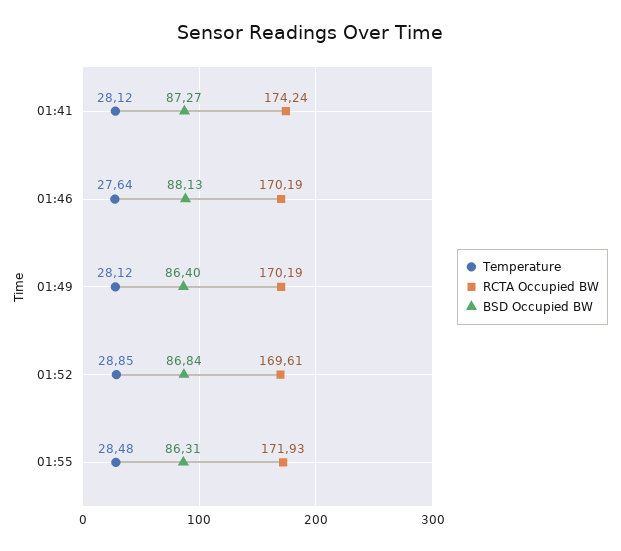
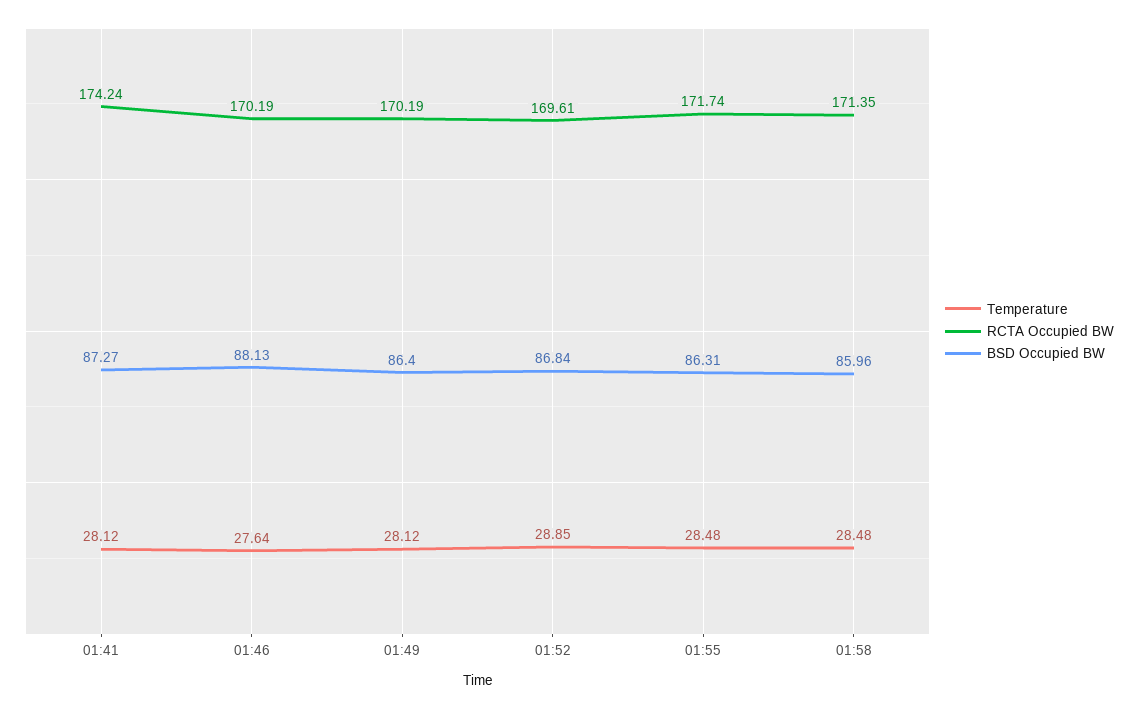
RCTA Occupied BW, 01:55: 171.93 -> 171.74
Temperature, 01:58: none -> 28.48
RCTA Occupied BW, 01:58: none -> 171.35
BSD Occupied BW, 01:58: none -> 85.96

